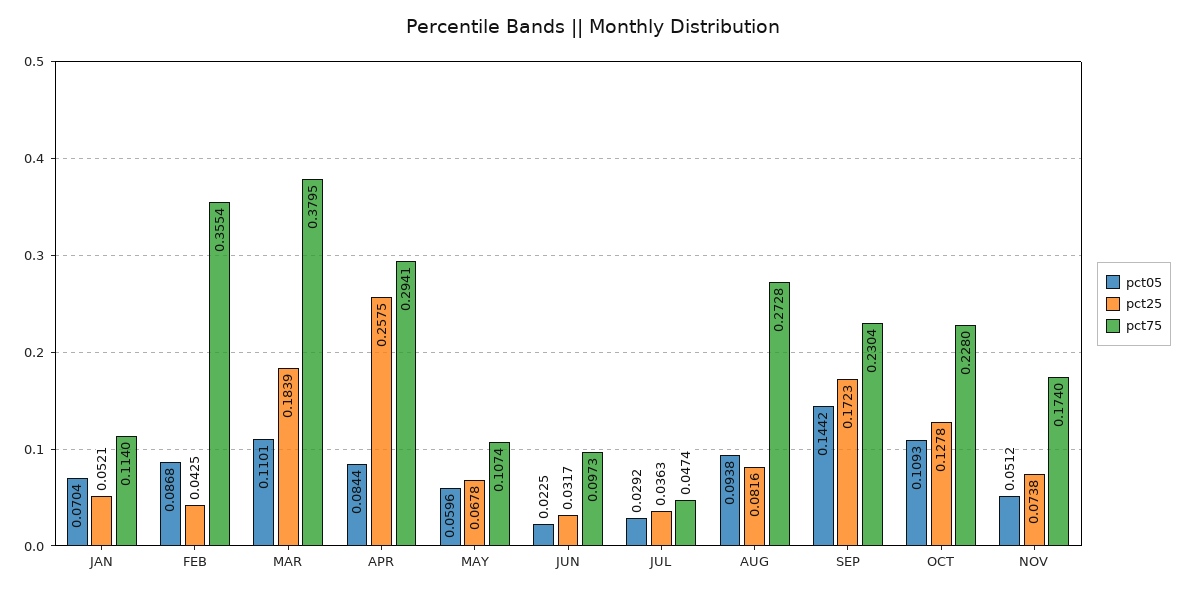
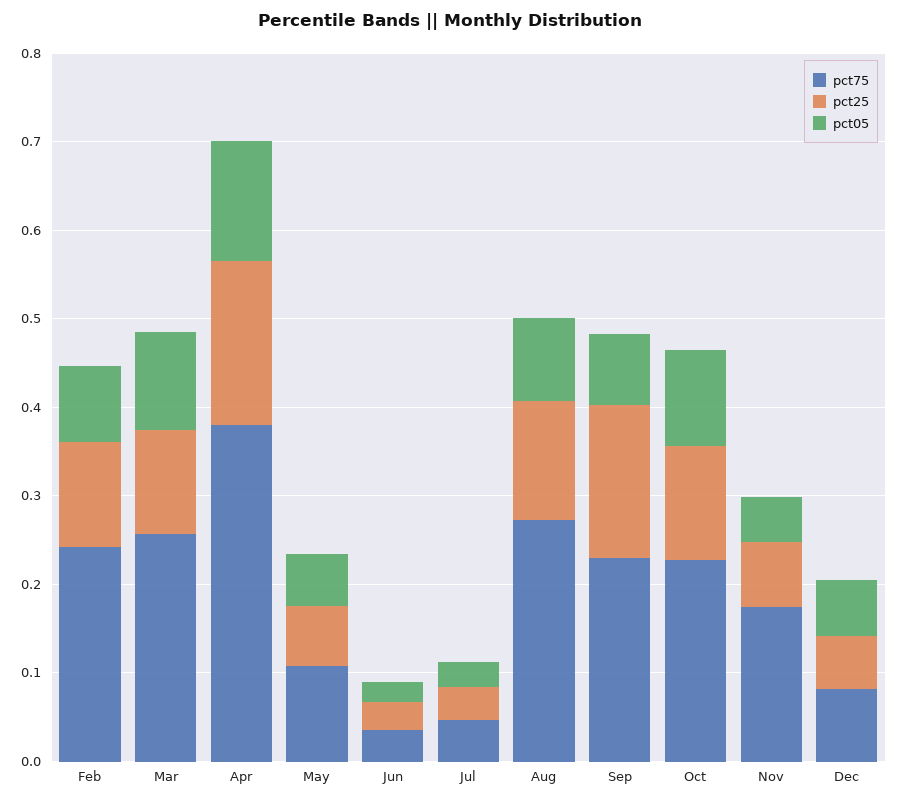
pct05, JAN: 0.0704 -> none
pct25, JAN: 0.0521 -> none
pct75, JAN: 0.114 -> none
pct25, FEB: 0.0425 -> 0.12
pct75, FEB: 0.3554 -> 0.24
pct25, MAR: 0.1839 -> 0.12
pct75, MAR: 0.3795 -> 0.26
pct05, APR: 0.0844 -> 0.14
pct25, APR: 0.2575 -> 0.18
pct75, APR: 0.2941 -> 0.38
pct75, JUN: 0.0973 -> 0.04
pct25, AUG: 0.0816 -> 0.14
pct05, SEP: 0.1442 -> 0.08
pct75, Dec: none -> 0.08
pct25, Dec: none -> 0.06
pct05, Dec: none -> 0.06

